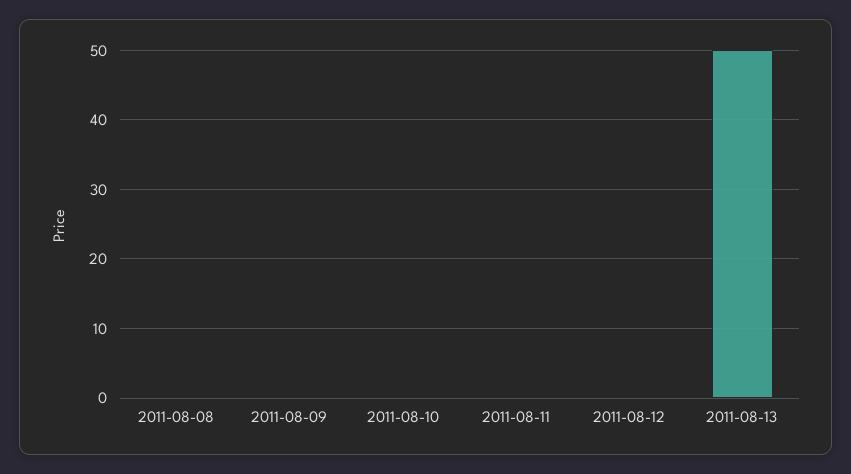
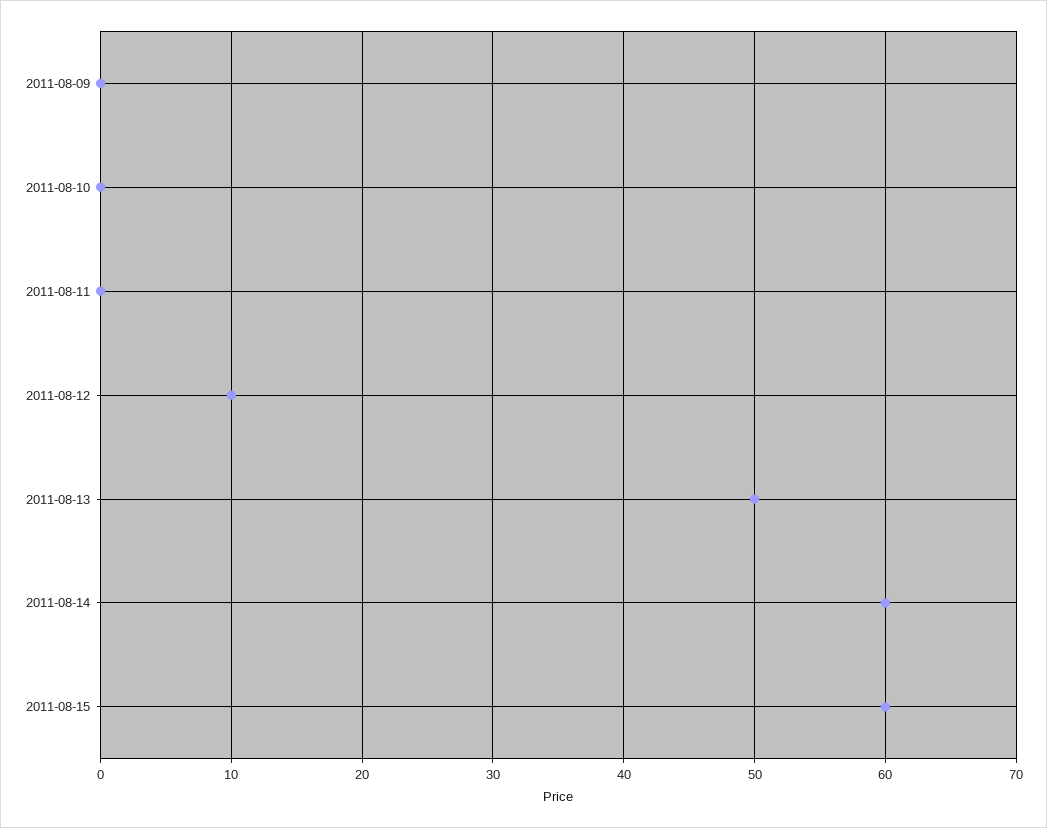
2011-08-08: 0 -> none
2011-08-12: 0 -> 10
2011-08-14: none -> 60
2011-08-15: none -> 60

